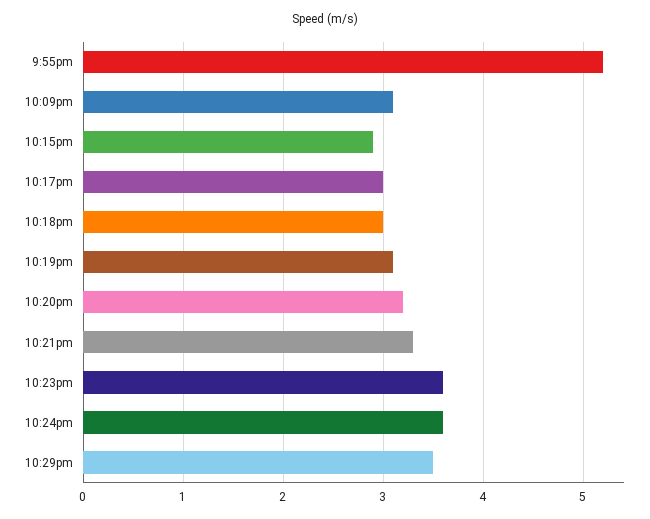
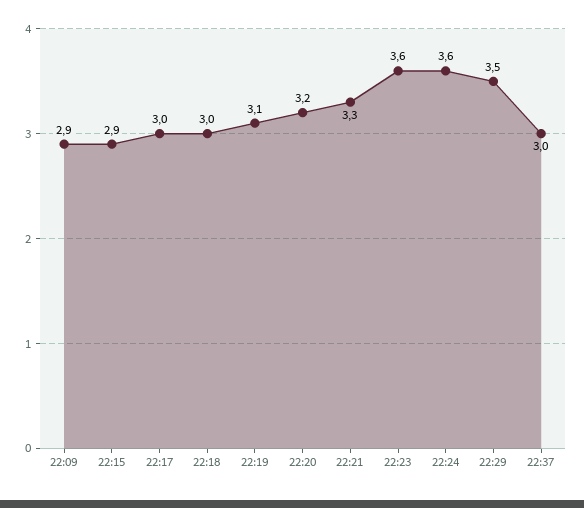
9:55pm: 5.2 -> none
10:09pm: 3.1 -> 2.9
22:37: none -> 3

